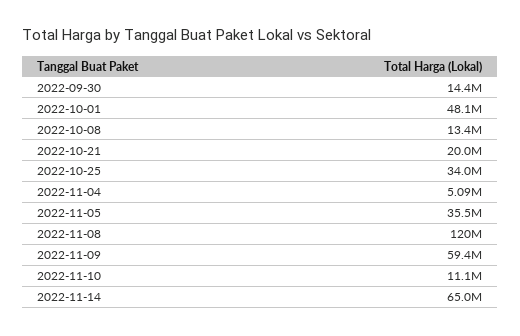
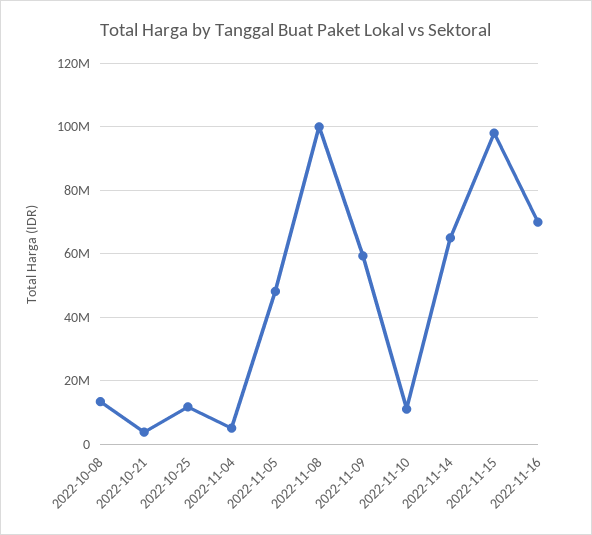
2022-09-30: 14400000 -> none
2022-10-01: 48100000 -> none
2022-10-21: 20000000 -> 4000000
2022-10-25: 34000000 -> 12000000
2022-11-05: 35500000 -> 48000000
2022-11-08: 120000000 -> 100000000
2022-11-15: none -> 98000000
2022-11-16: none -> 70000000

